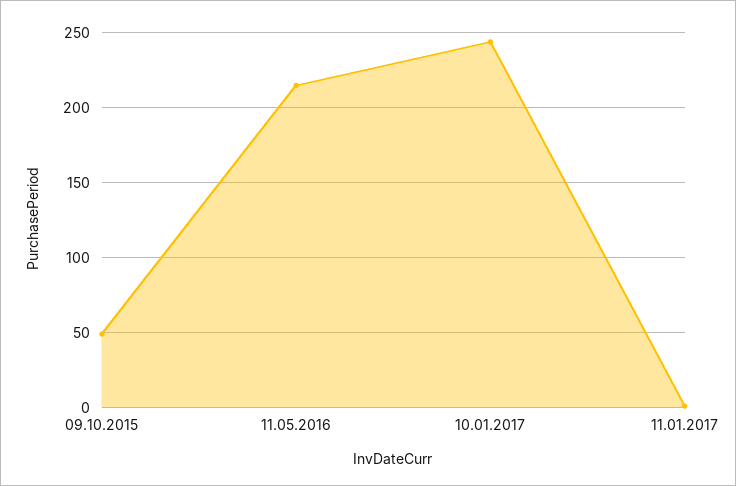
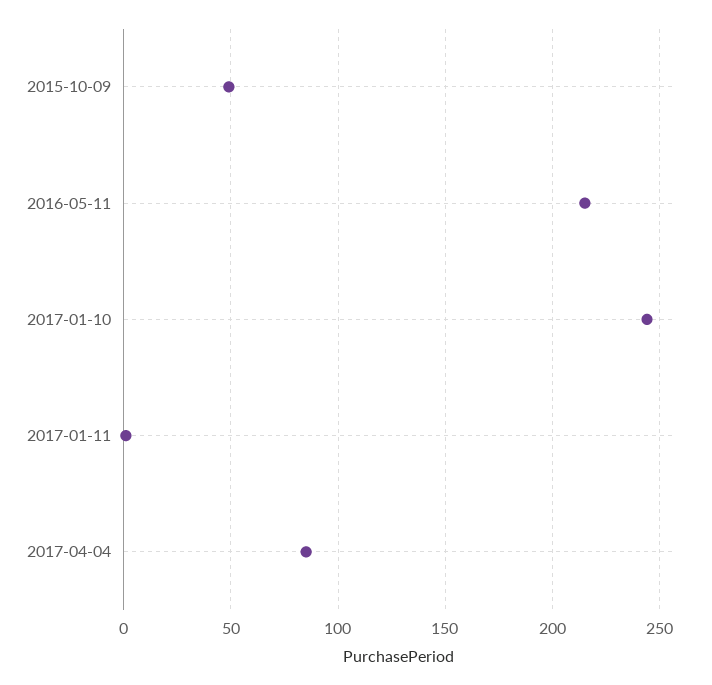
2017-04-04: none -> 85

